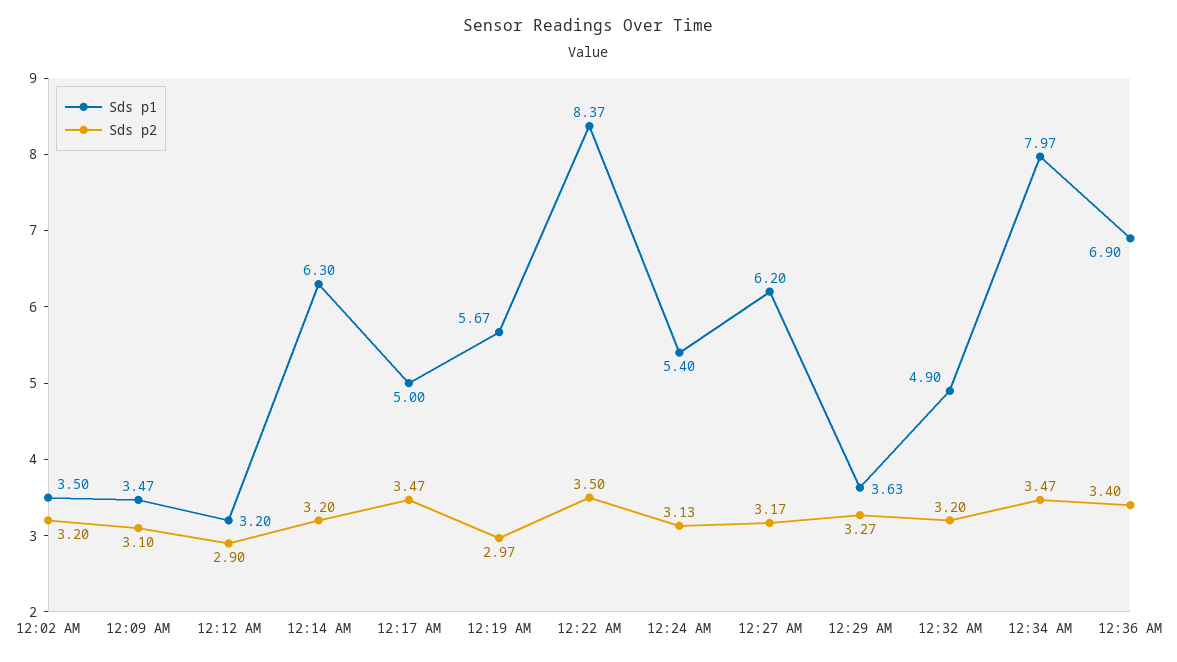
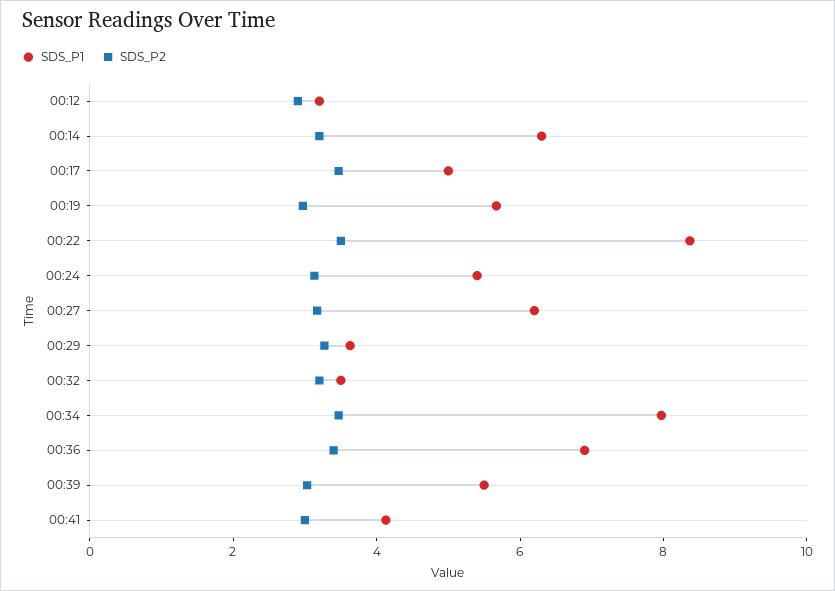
Sds p1, 12:02 AM: 3.5 -> none
Sds p2, 12:02 AM: 3.2 -> none
Sds p1, 12:09 AM: 3.47 -> none
Sds p2, 12:09 AM: 3.1 -> none
Sds p1, 12:32 AM: 4.9 -> 3.5
Sds p1, 00:39: none -> 5.5
Sds p2, 00:39: none -> 3
Sds p1, 00:41: none -> 4
Sds p2, 00:41: none -> 3

